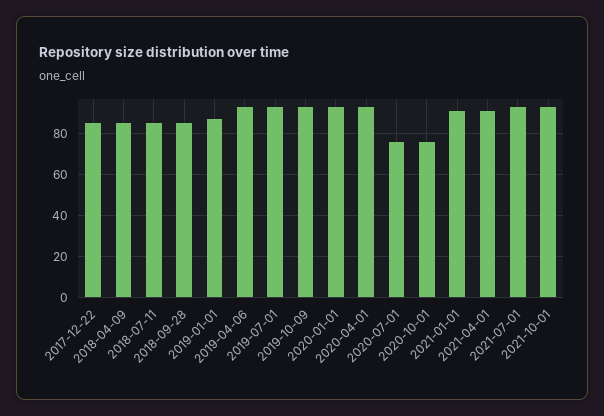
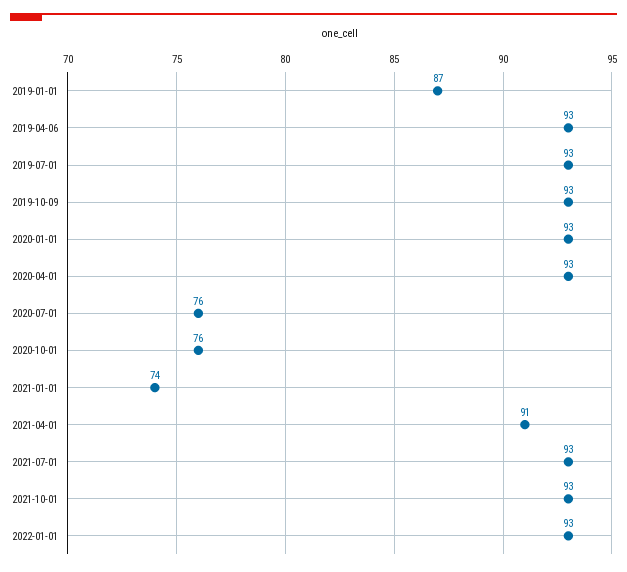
2017-12-22: 85 -> none
2018-04-09: 85 -> none
2018-07-11: 85 -> none
2018-09-28: 85 -> none
2021-01-01: 90 -> 74
2022-01-01: none -> 93

